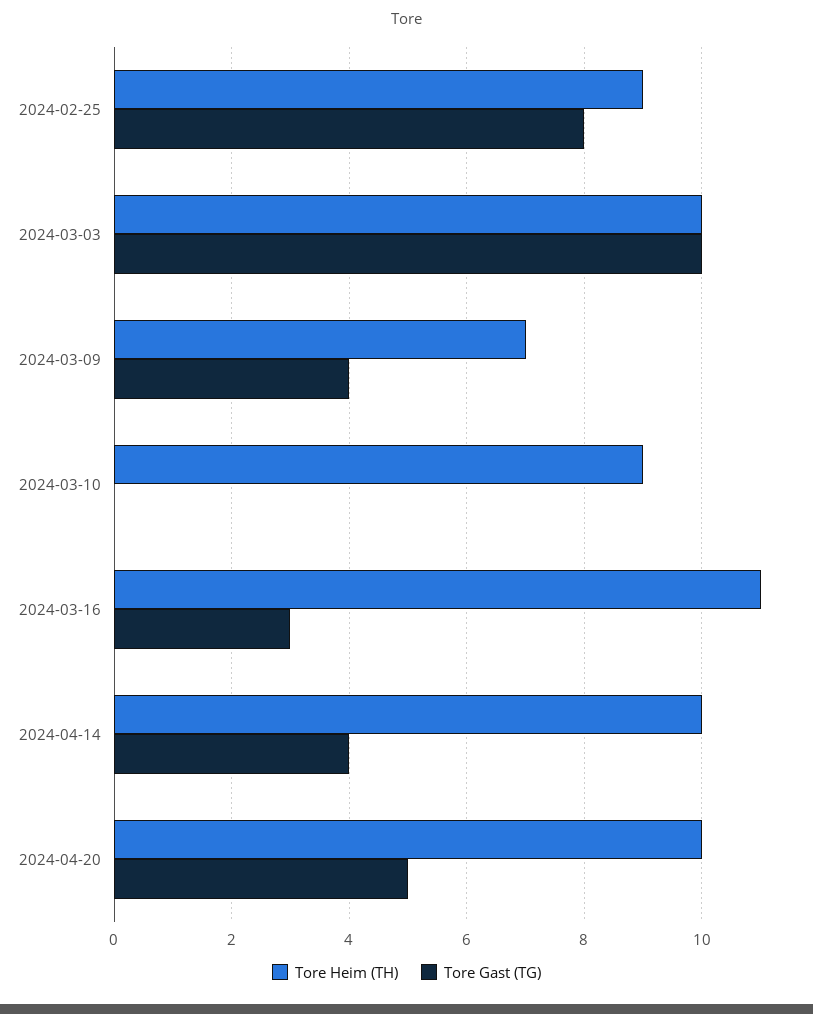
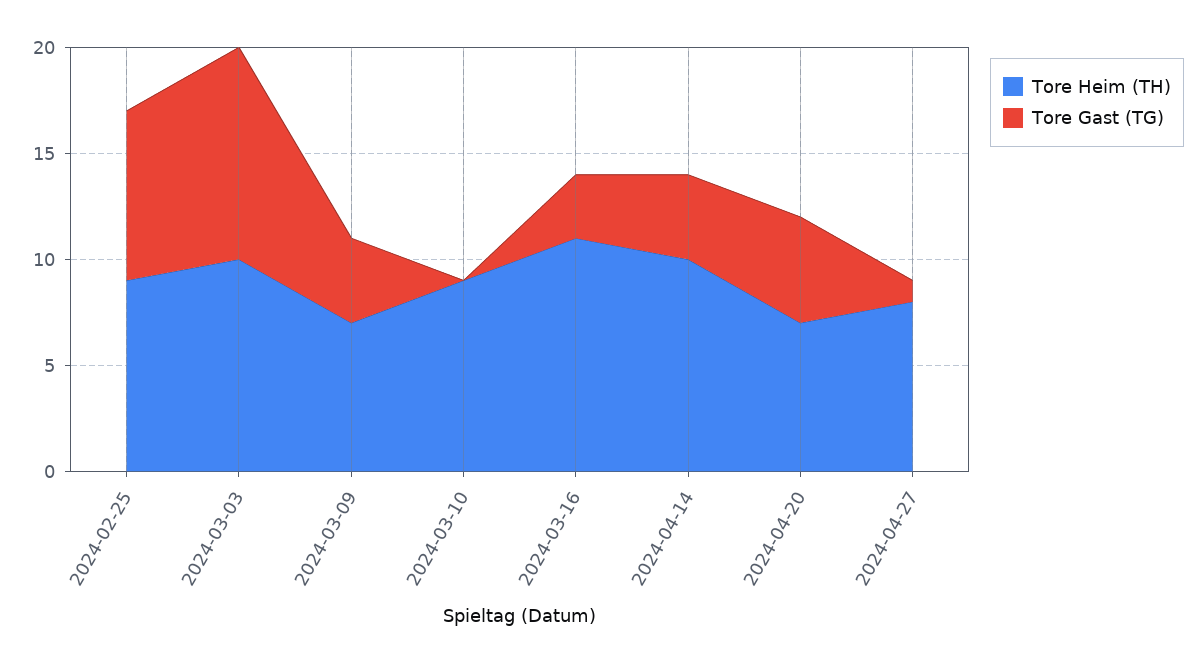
Tore Heim (TH), 2024-04-20: 10 -> 7
Tore Heim (TH), 2024-04-27: none -> 8
Tore Gast (TG), 2024-04-27: none -> 1

